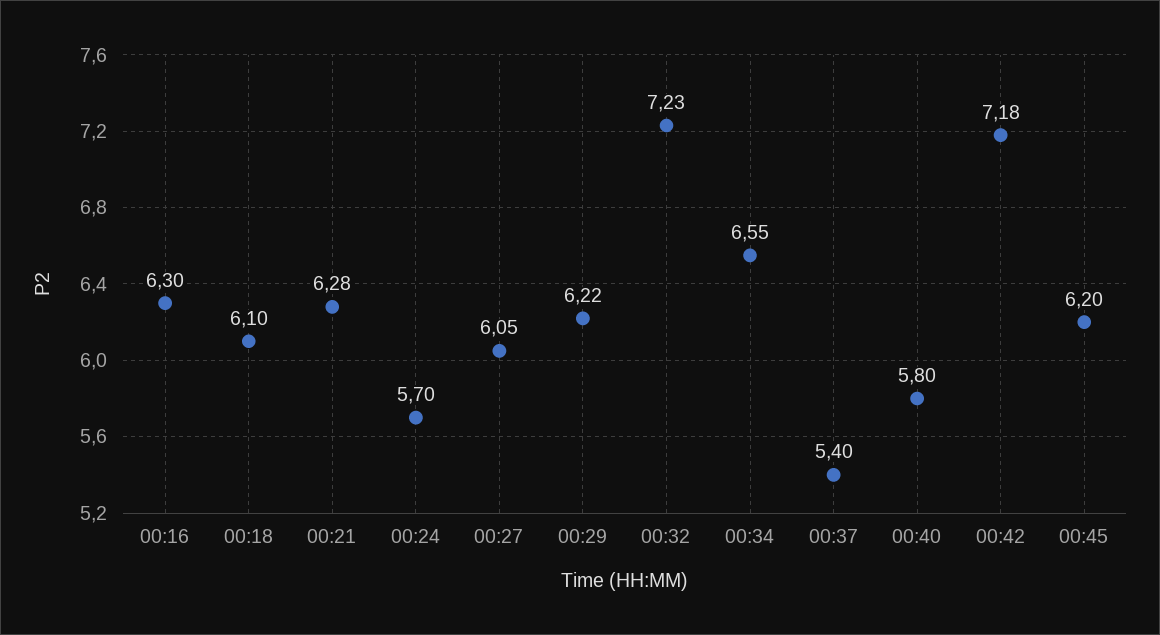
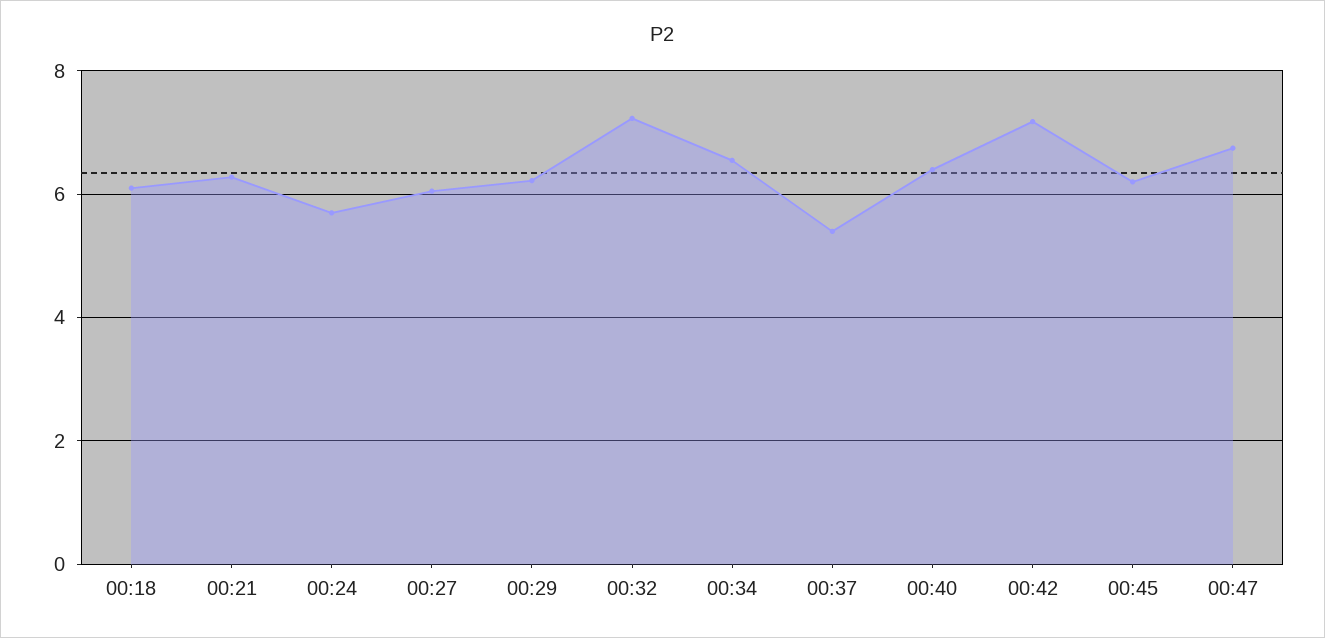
00:16: 6.3 -> none
00:40: 5.8 -> 6.4
00:47: none -> 6.8

